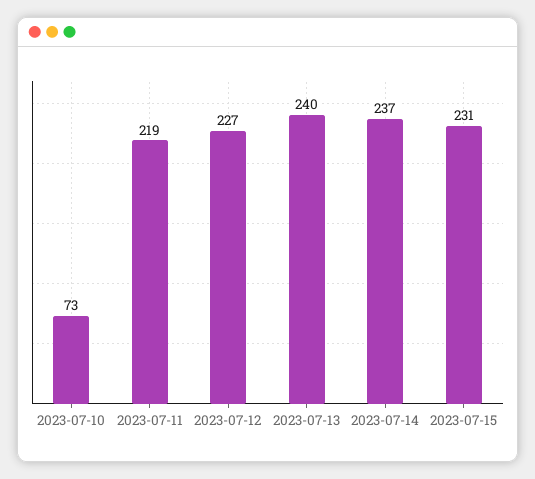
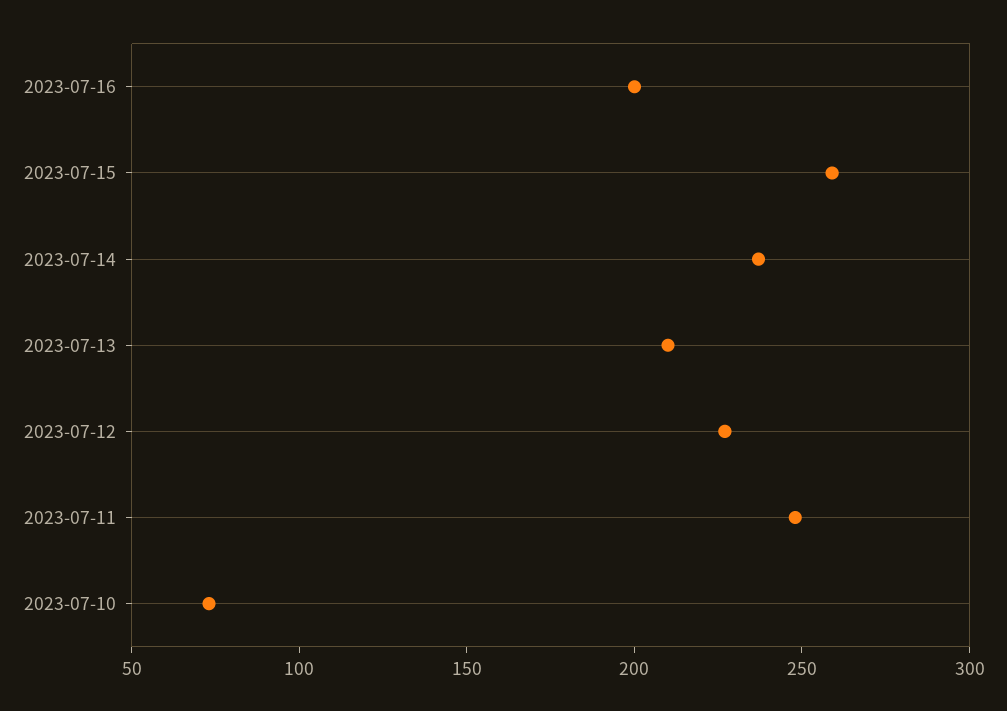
2023-07-11: 219 -> 250
2023-07-13: 240 -> 210
2023-07-15: 231 -> 260
2023-07-16: none -> 200

